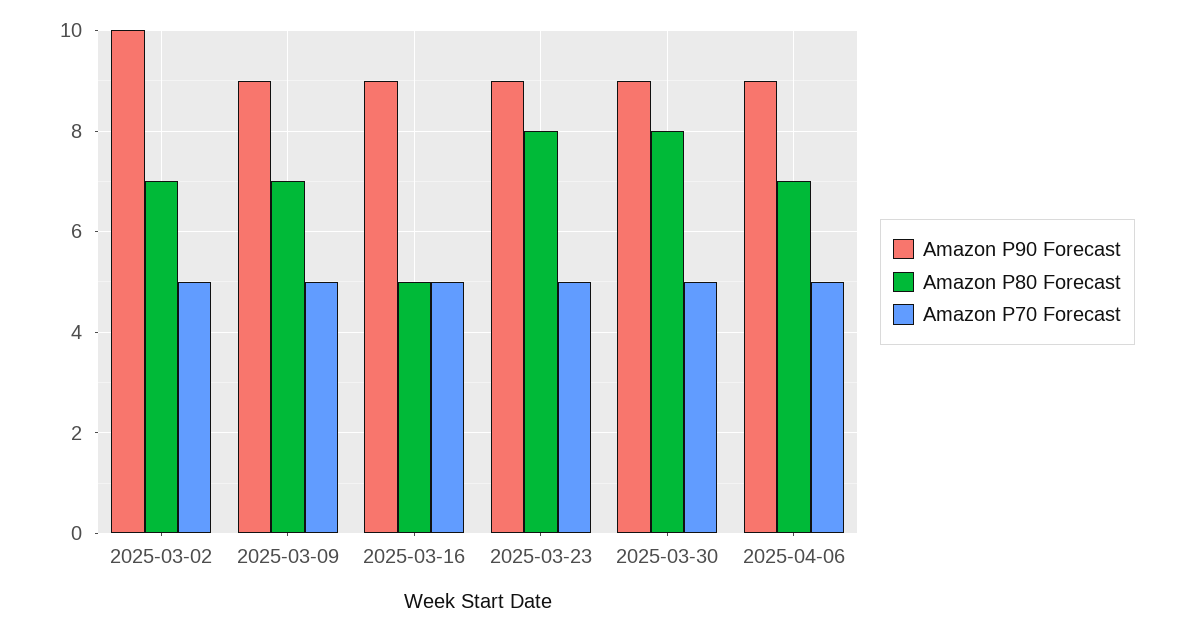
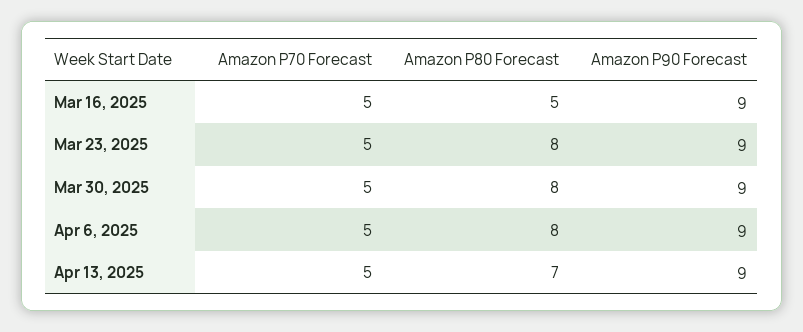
Amazon P90 Forecast, 2025-03-02: 10 -> none
Amazon P80 Forecast, 2025-03-02: 7 -> none
Amazon P70 Forecast, 2025-03-02: 5 -> none
Amazon P90 Forecast, 2025-03-09: 9 -> none
Amazon P80 Forecast, 2025-03-09: 7 -> none
Amazon P70 Forecast, 2025-03-09: 5 -> none
Amazon P80 Forecast, 2025-04-06: 7 -> 8
Amazon P70 Forecast, Apr 13, 2025: none -> 5
Amazon P80 Forecast, Apr 13, 2025: none -> 7
Amazon P90 Forecast, Apr 13, 2025: none -> 9

